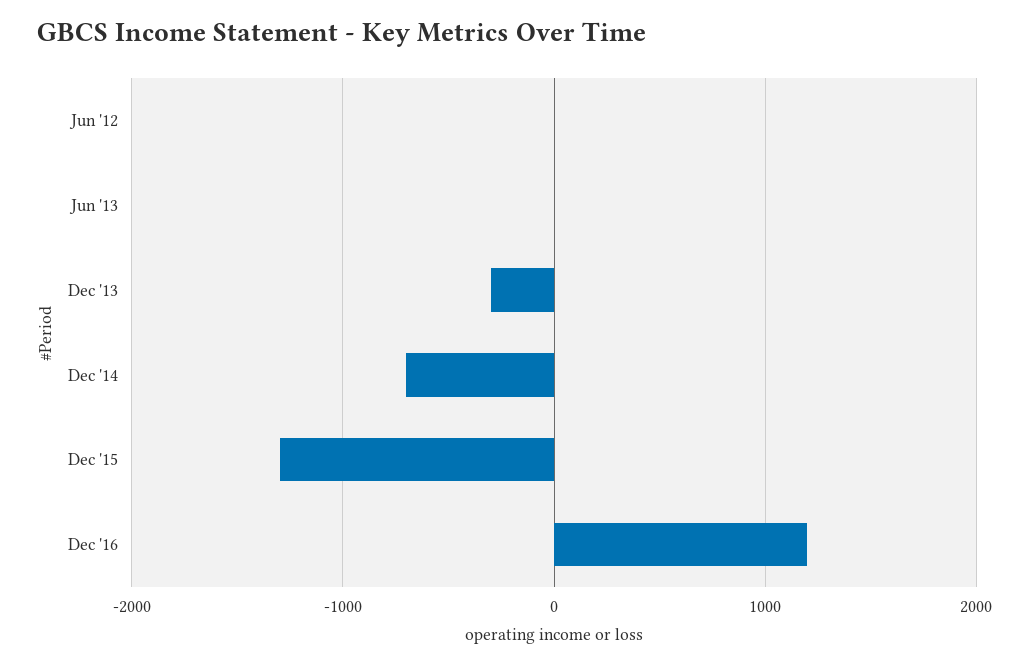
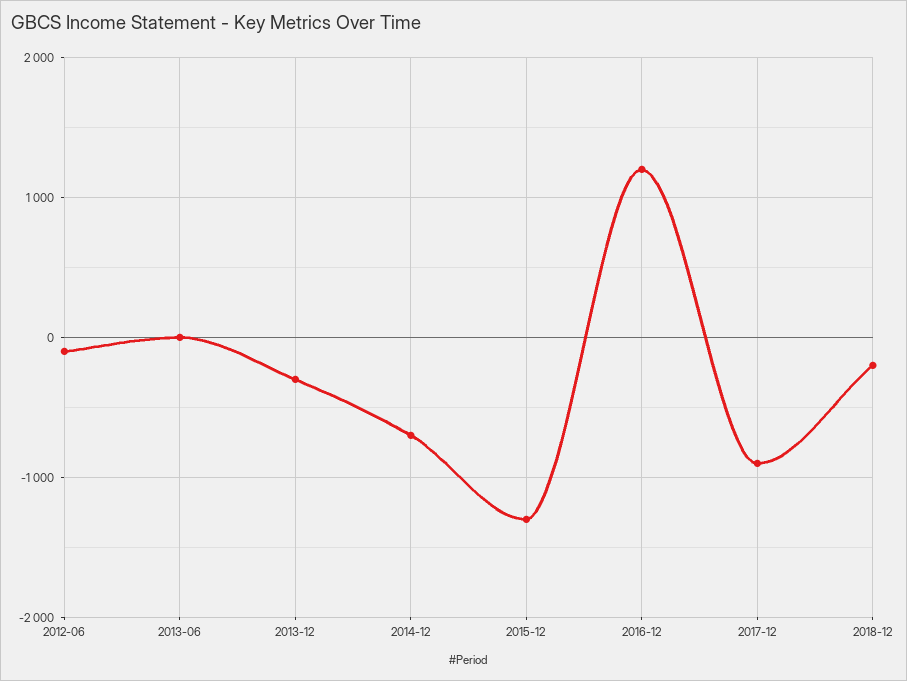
Jun '12: 0 -> -100
2017-12: none -> -900
2018-12: none -> -200

